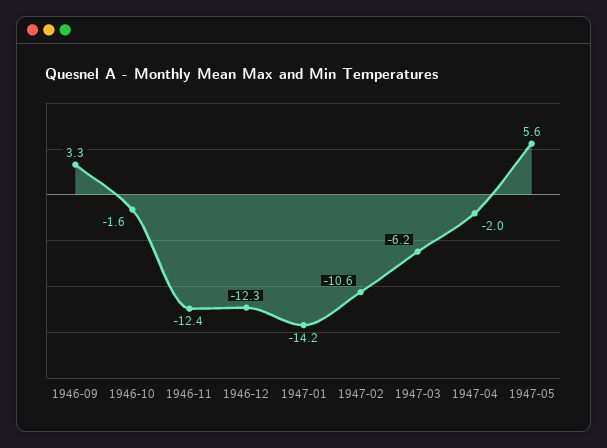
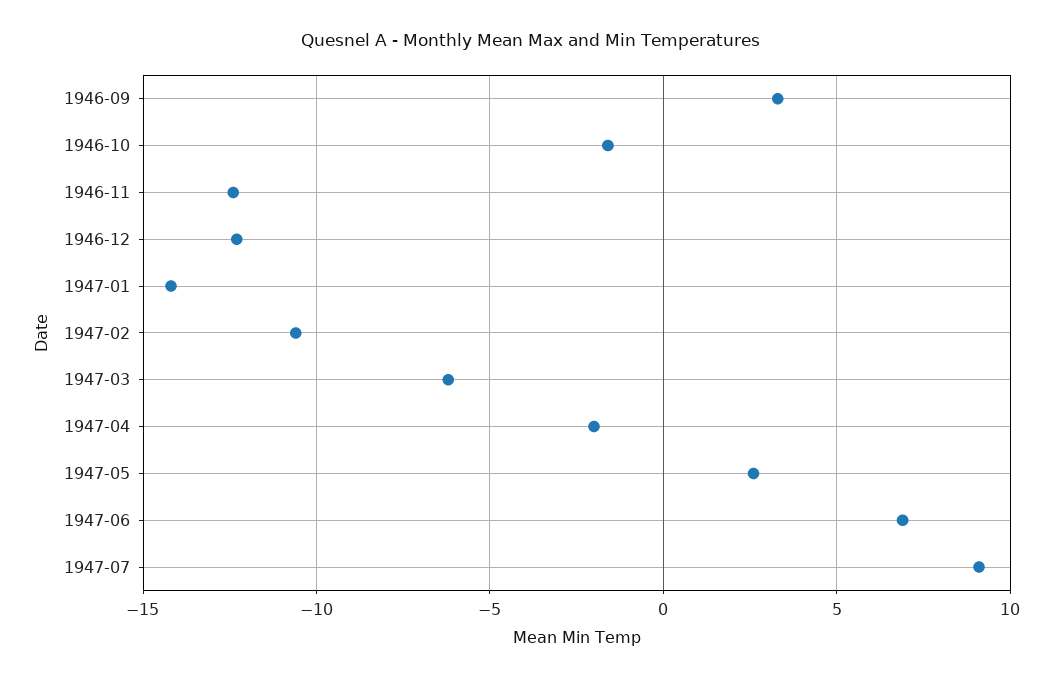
1947-05: 5.6 -> 2.5
1947-06: none -> 7
1947-07: none -> 9

